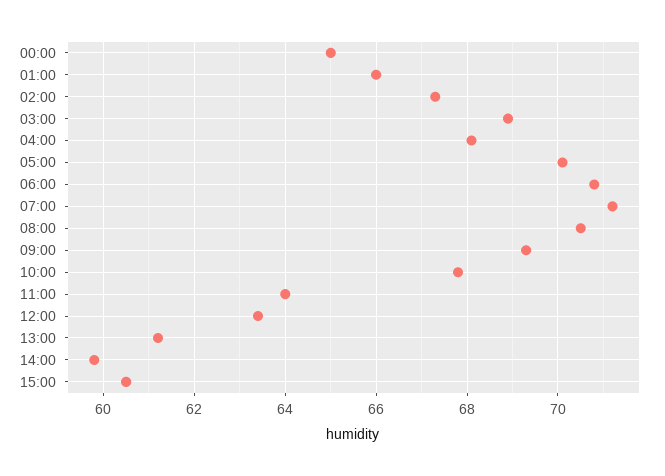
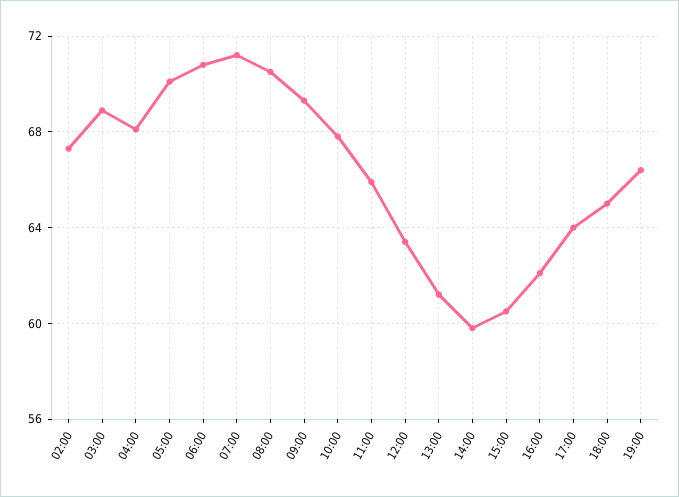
00:00: 65 -> none
01:00: 66 -> none
11:00: 64 -> 66
16:00: none -> 62
17:00: none -> 64
18:00: none -> 65
19:00: none -> 66.5

